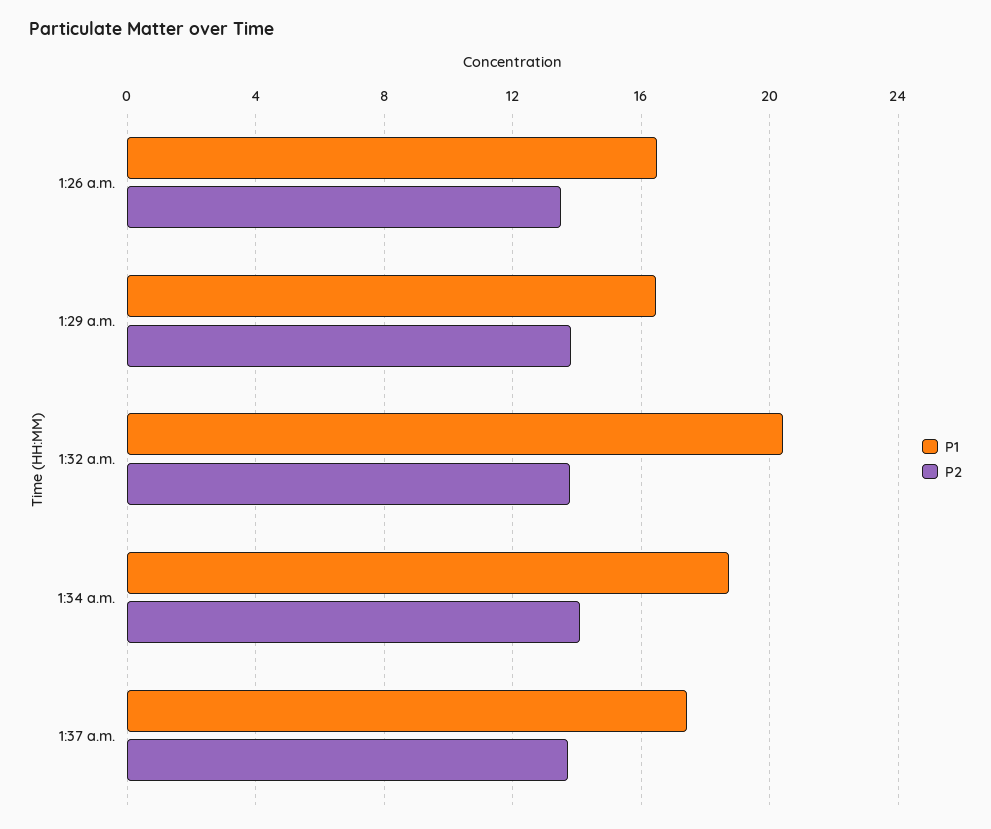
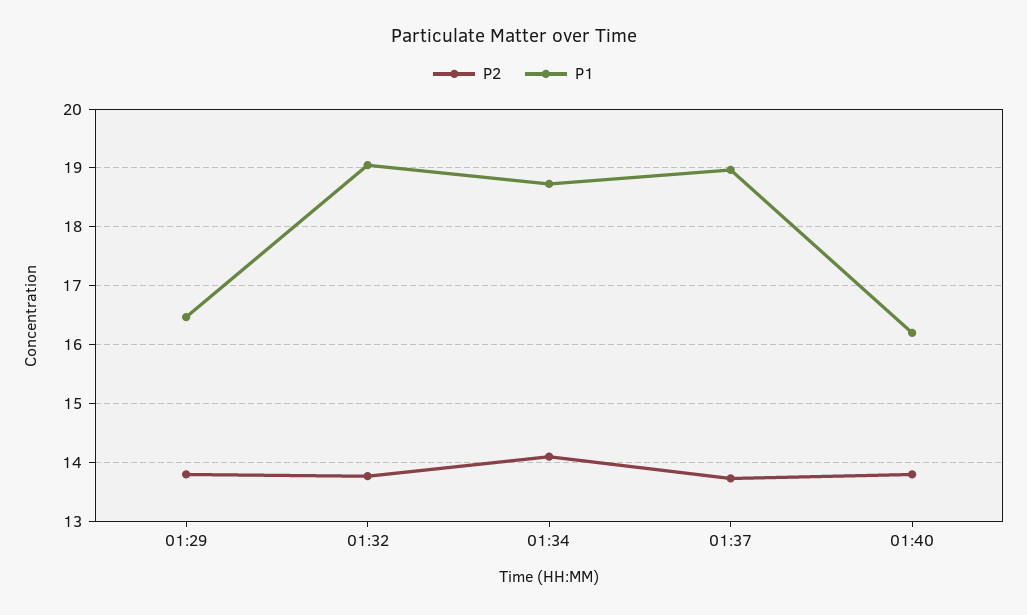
P1, 1:26 a.m.: 16.5 -> none
P2, 1:26 a.m.: 13.5 -> none
P1, 1:32 a.m.: 20.5 -> 19
P1, 1:37 a.m.: 17.5 -> 19
P2, 01:40: none -> 13.8
P1, 01:40: none -> 16.2

